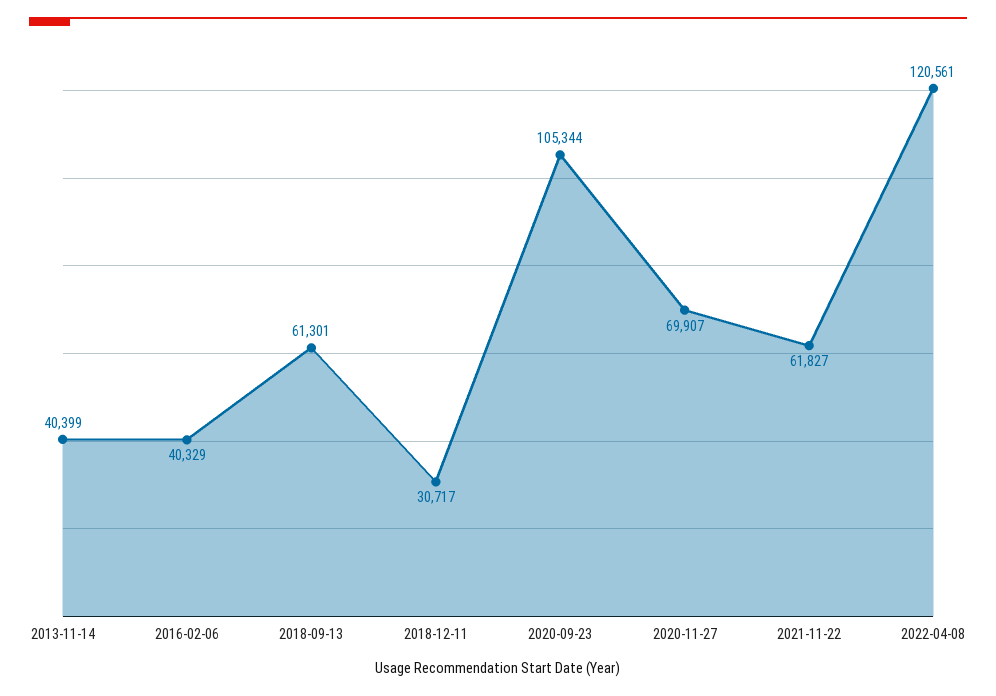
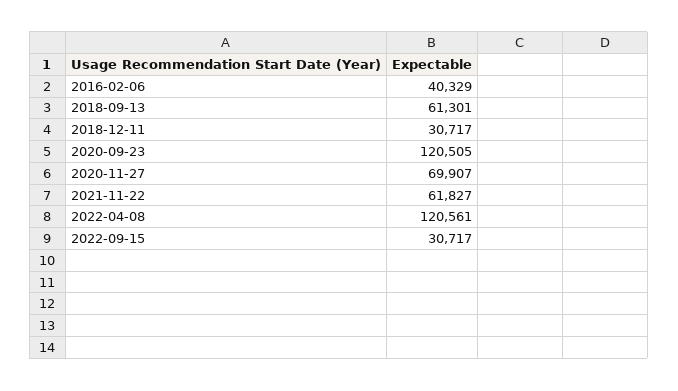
2013-11-14: 40399 -> none
2020-09-23: 105344 -> 120505
2022-09-15: none -> 30717

